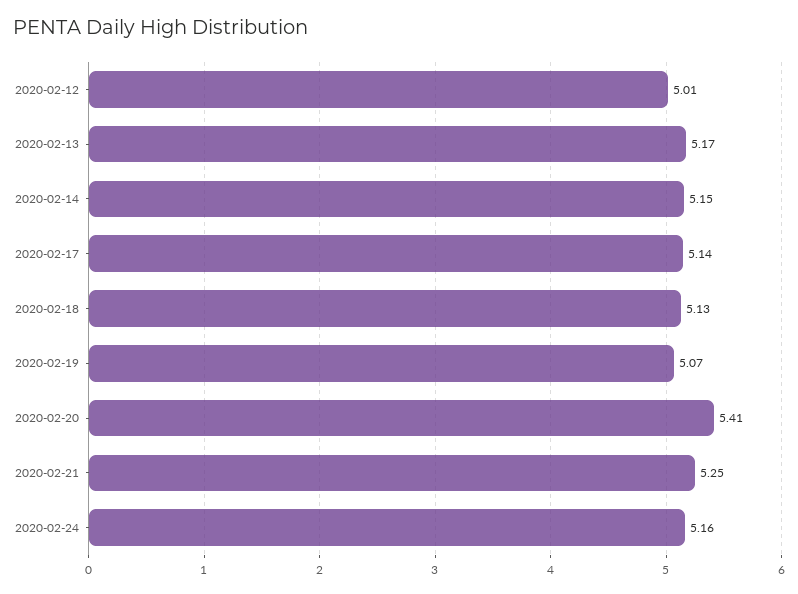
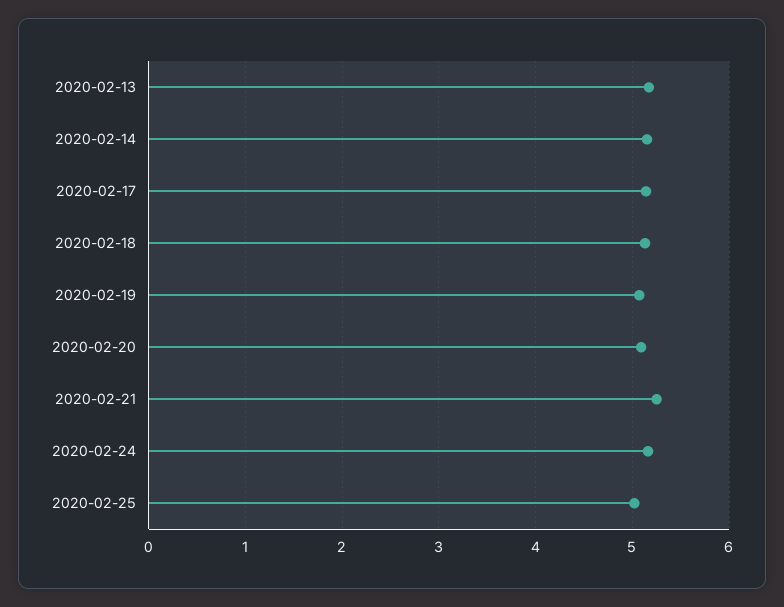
2020-02-12: 5.01 -> none
2020-02-20: 5.41 -> 5.1
2020-02-25: none -> 5

